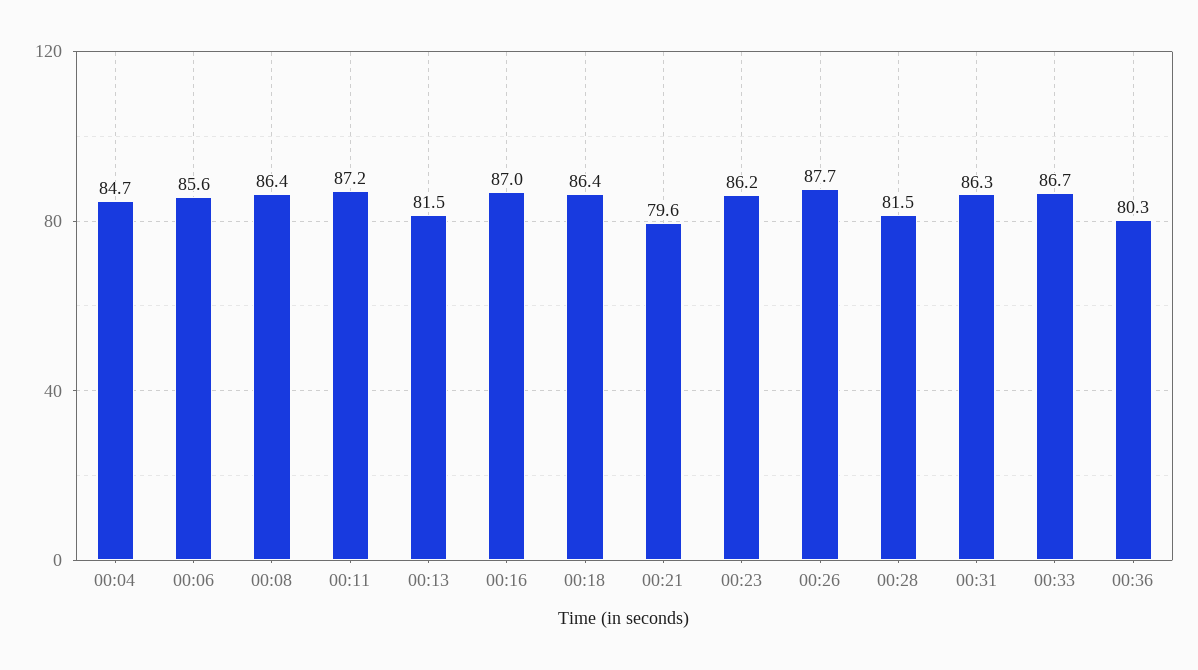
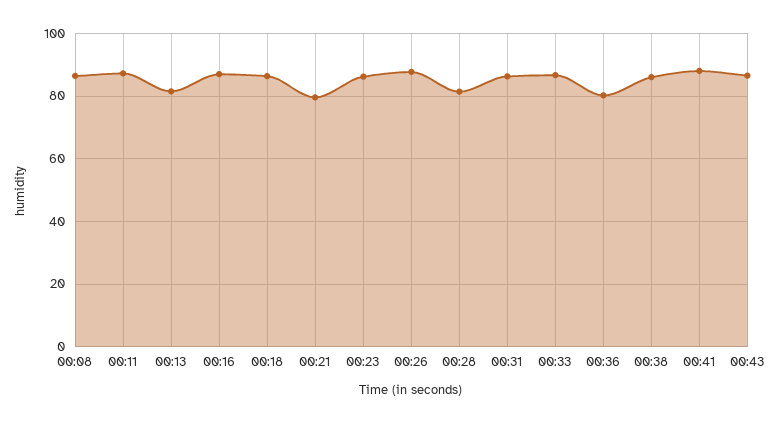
00:04: 84.7 -> none
00:06: 85.6 -> none
00:38: none -> 86
00:41: none -> 88
00:43: none -> 86

